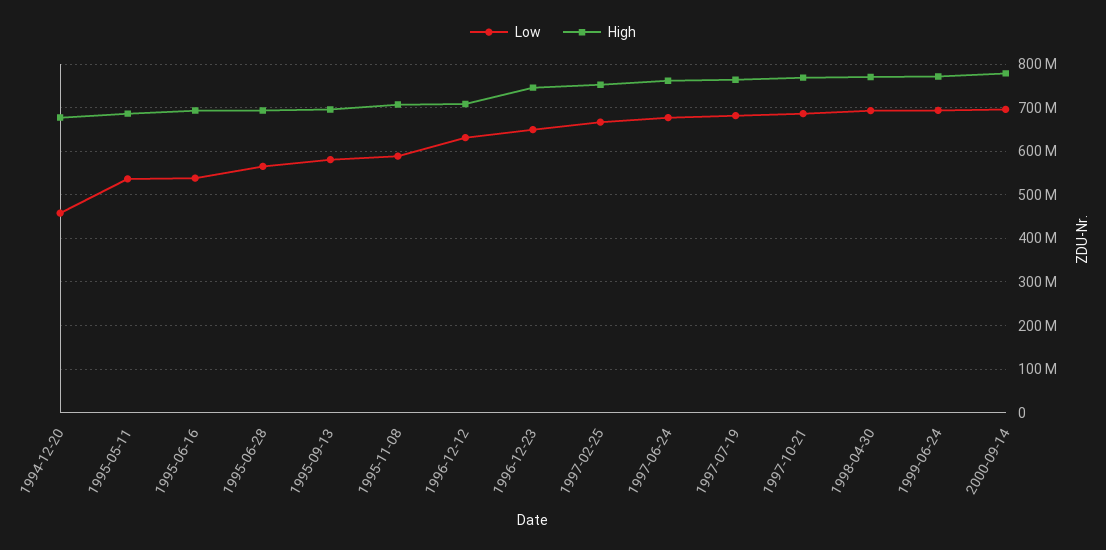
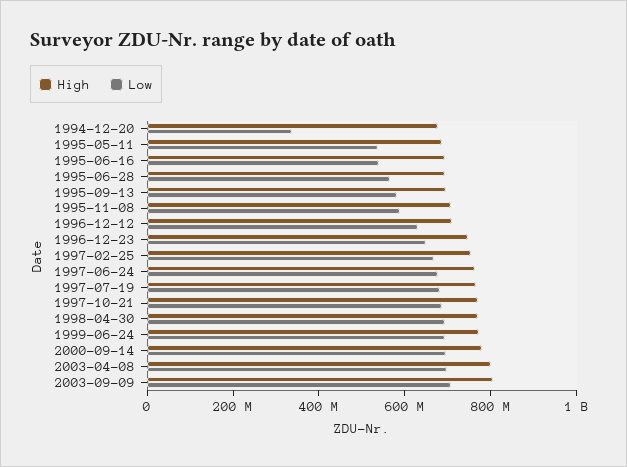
Low, 1994-12-20: 460000000 -> 350000000
High, 2003-04-08: none -> 800000000
Low, 2003-04-08: none -> 700000000
High, 2003-09-09: none -> 800000000
Low, 2003-09-09: none -> 700000000

